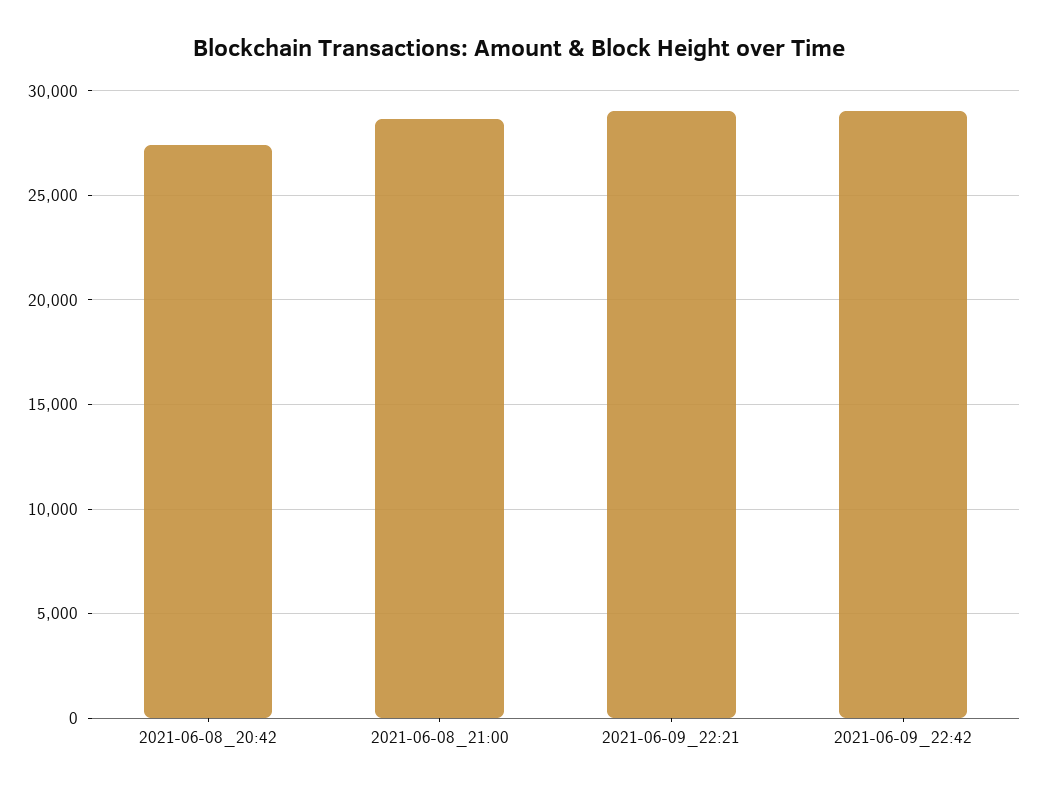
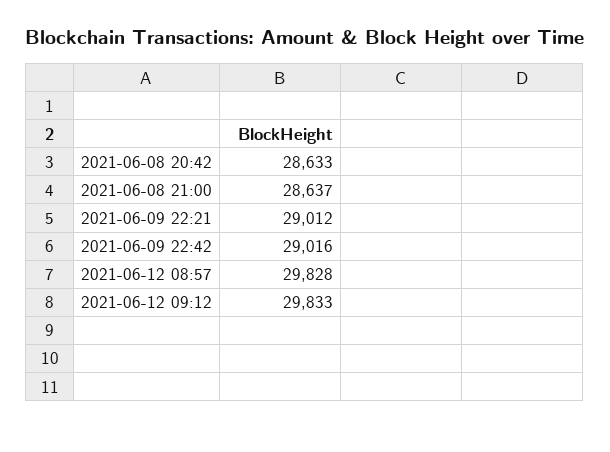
2021-06-08_20:42: 27500 -> 28633
2021-06-12 08:57: none -> 29828
2021-06-12 09:12: none -> 29833

